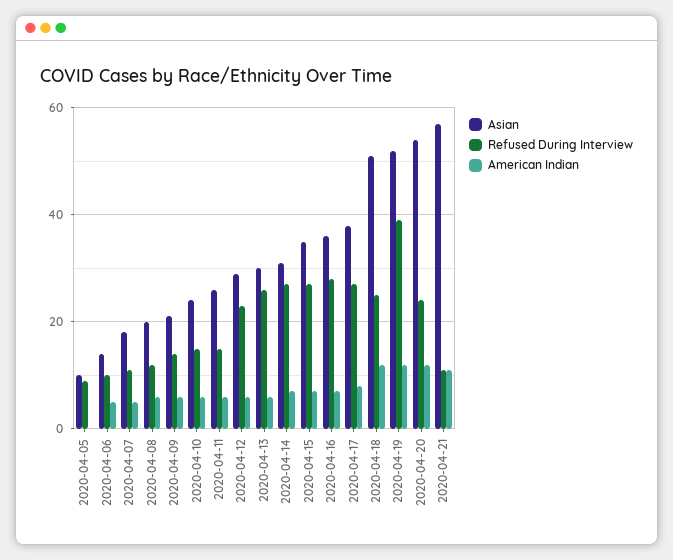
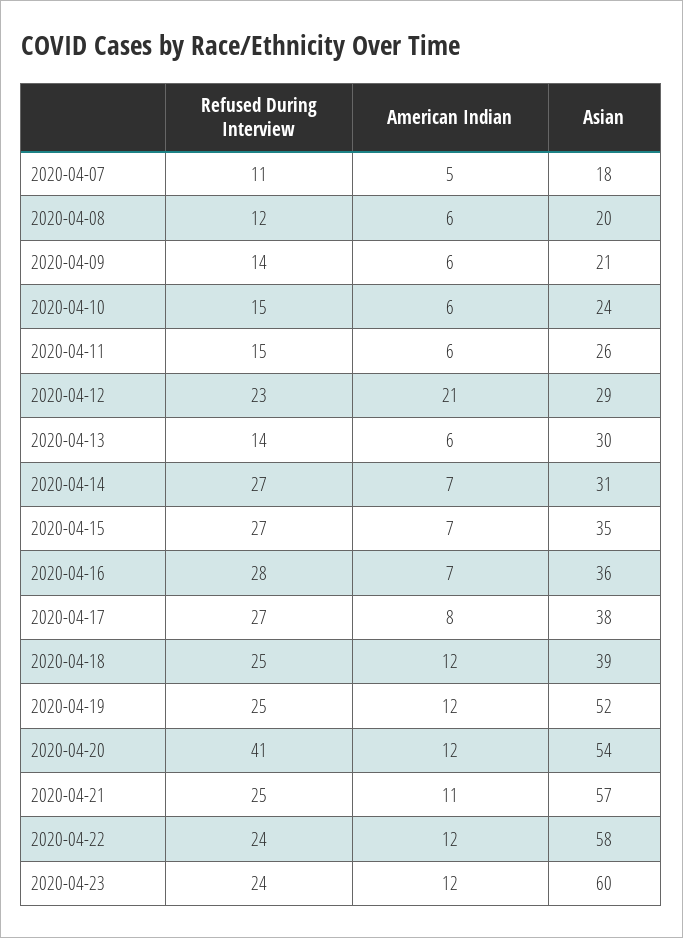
Asian, 2020-04-05: 10 -> none
Refused During Interview, 2020-04-05: 10 -> none
American Indian, 2020-04-05: 0 -> none
Asian, 2020-04-06: 15 -> none
Refused During Interview, 2020-04-06: 10 -> none
American Indian, 2020-04-06: 5 -> none
American Indian, 2020-04-12: 5 -> 21
Refused During Interview, 2020-04-13: 25 -> 14
Asian, 2020-04-18: 50 -> 39
Refused During Interview, 2020-04-19: 40 -> 25
Refused During Interview, 2020-04-20: 25 -> 41
Refused During Interview, 2020-04-21: 10 -> 25
Refused During Interview, 2020-04-22: none -> 24
American Indian, 2020-04-22: none -> 12
Asian, 2020-04-22: none -> 58
Refused During Interview, 2020-04-23: none -> 24
American Indian, 2020-04-23: none -> 12
Asian, 2020-04-23: none -> 60

